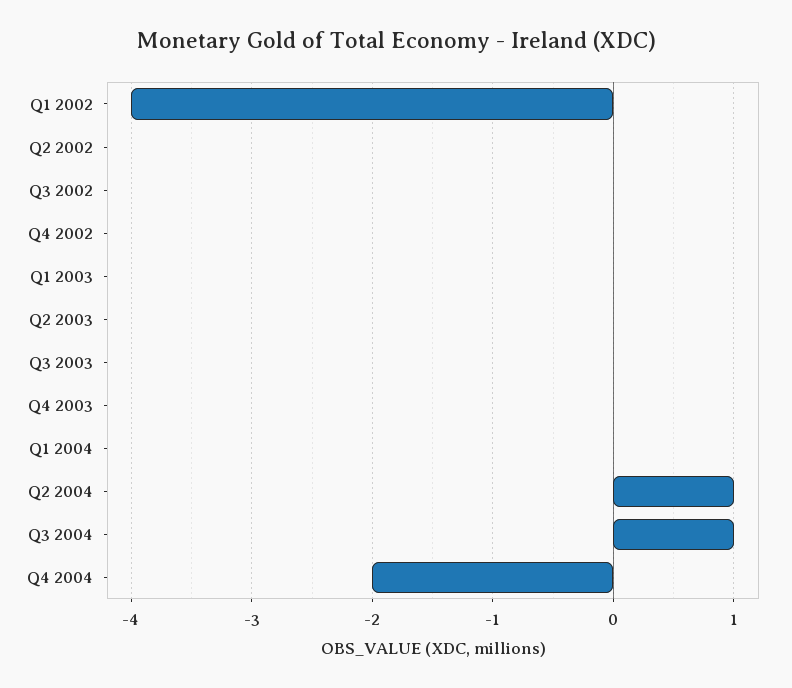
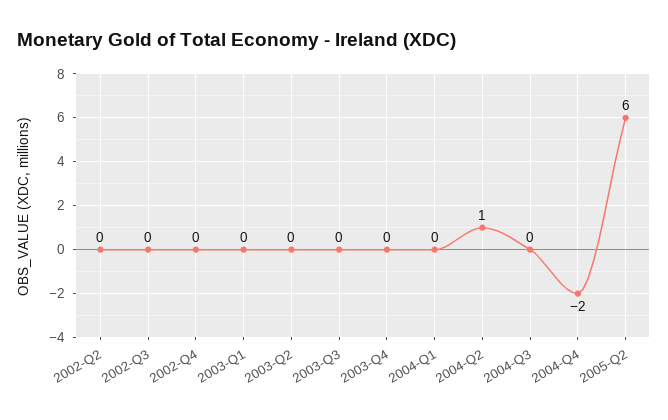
Q1 2002: -4 -> none
Q3 2004: 1 -> 0
2005-Q2: none -> 6

